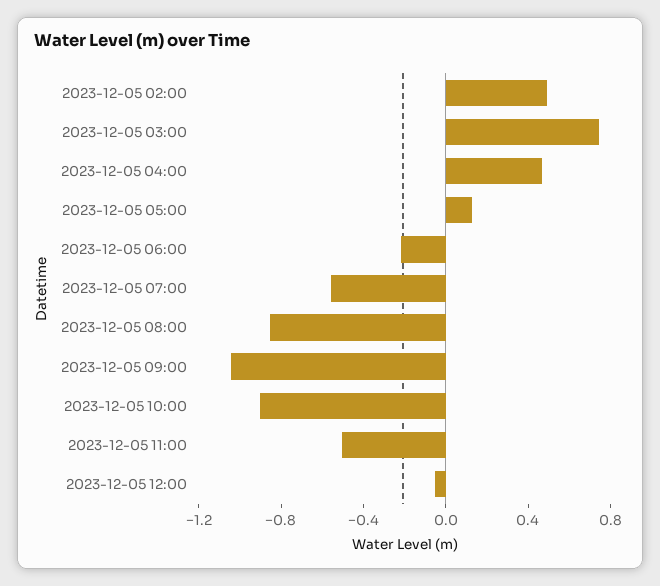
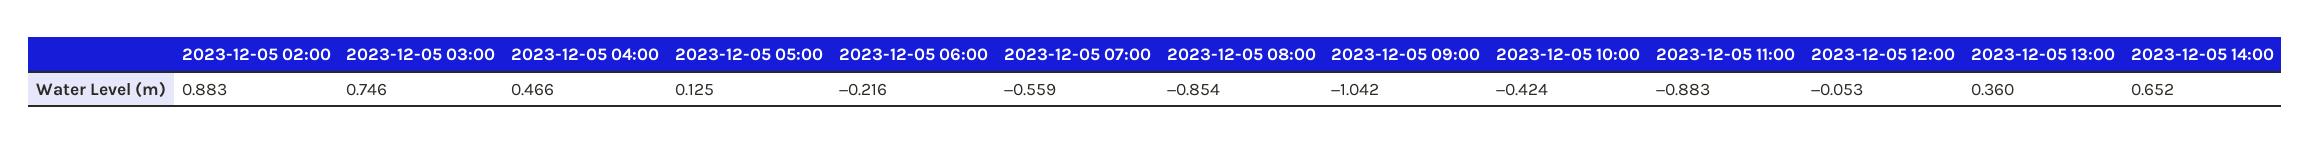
2023-12-05 02:00: 0.5 -> 0.883
2023-12-05 10:00: -0.9 -> -0.424
2023-12-05 11:00: -0.5 -> -0.883
2023-12-05 13:00: none -> 0.36
2023-12-05 14:00: none -> 0.652

